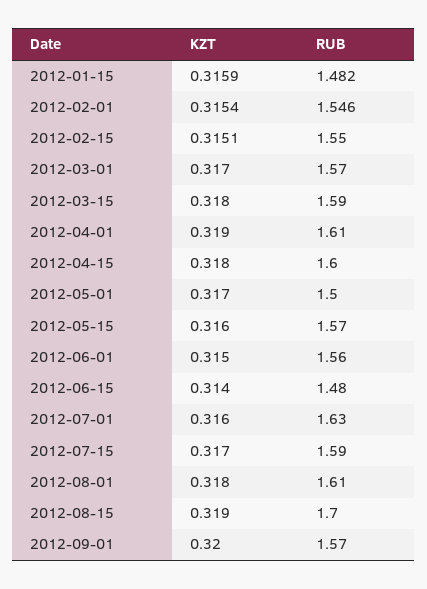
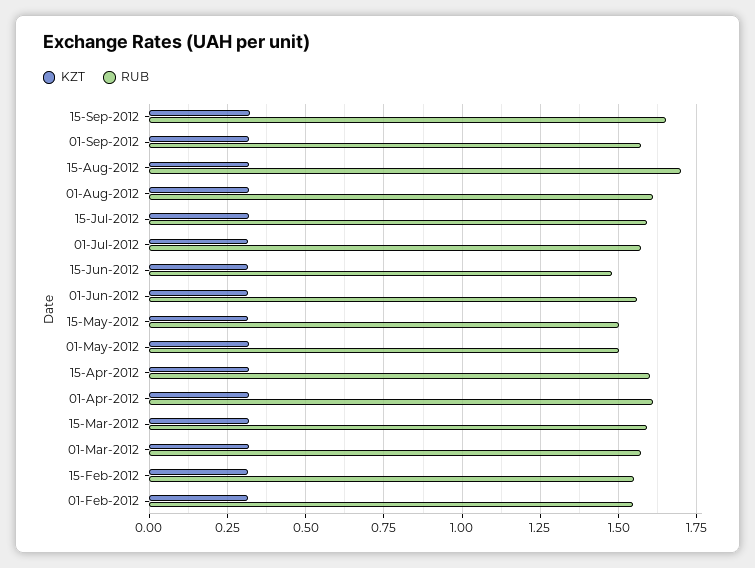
KZT, 2012-01-15: 0.3159 -> none
RUB, 2012-01-15: 1.482 -> none
RUB, 2012-05-15: 1.57 -> 1.5
RUB, 2012-07-01: 1.63 -> 1.575
KZT, 15-Sep-2012: none -> 0.325
RUB, 15-Sep-2012: none -> 1.65

